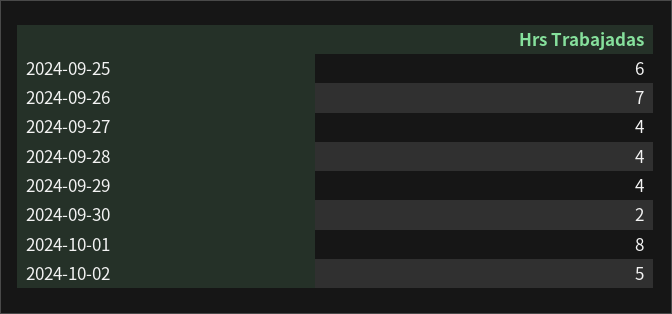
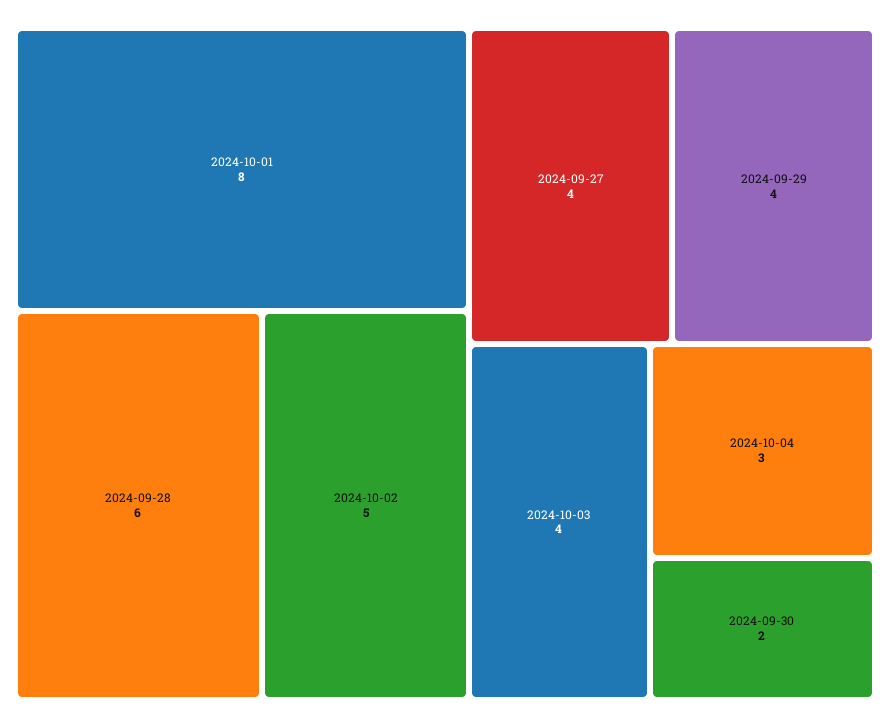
2024-09-25: 6 -> none
2024-09-26: 7 -> none
2024-09-28: 4 -> 6
2024-10-03: none -> 4
2024-10-04: none -> 3

